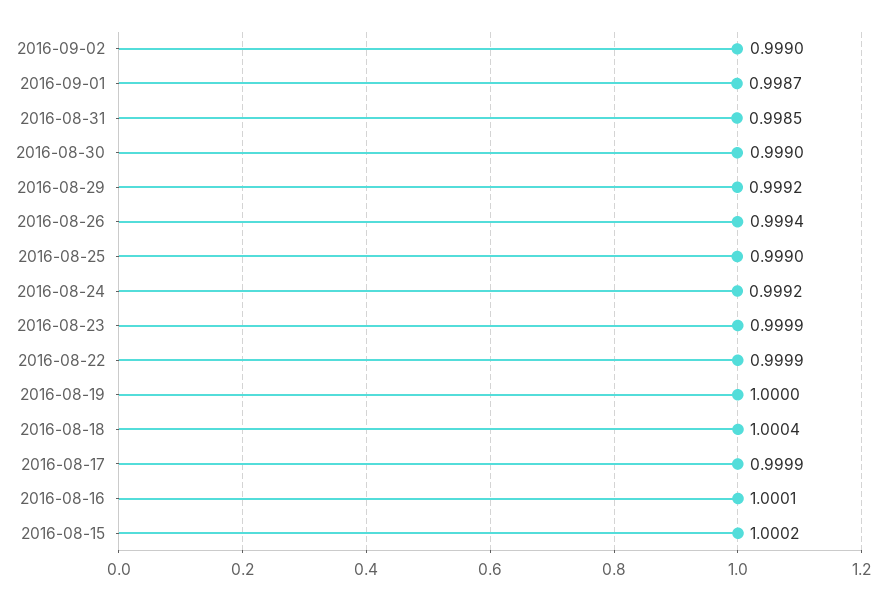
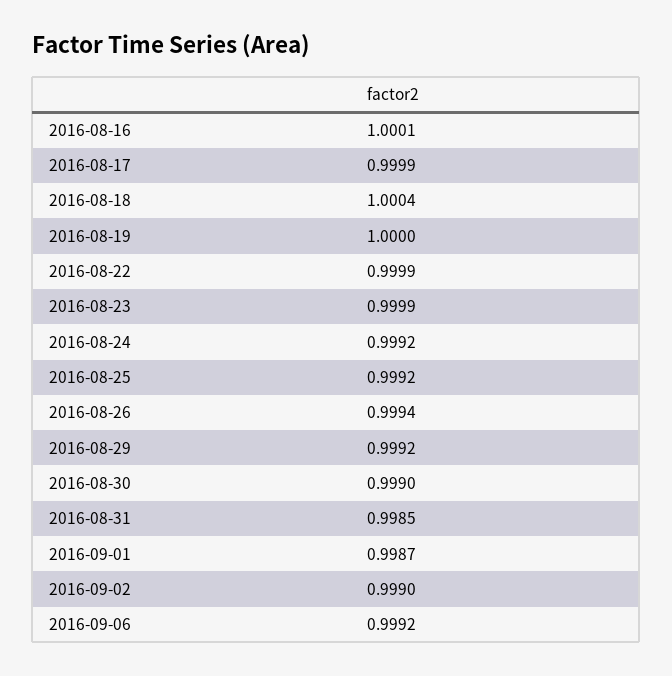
2016-08-25: 0.999 -> 0.9992
2016-08-15: 1.0002 -> none
2016-09-06: none -> 0.9992

